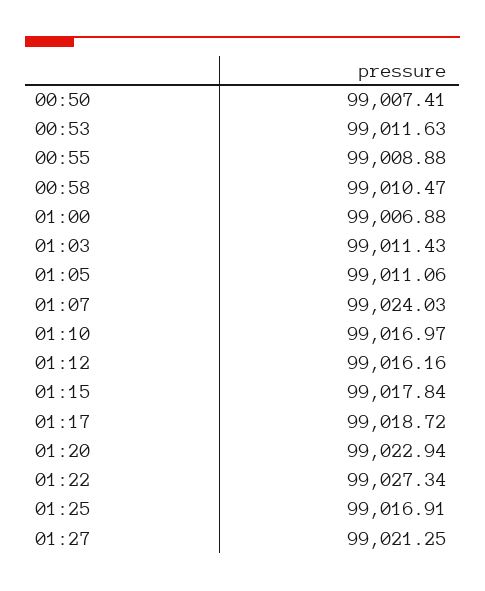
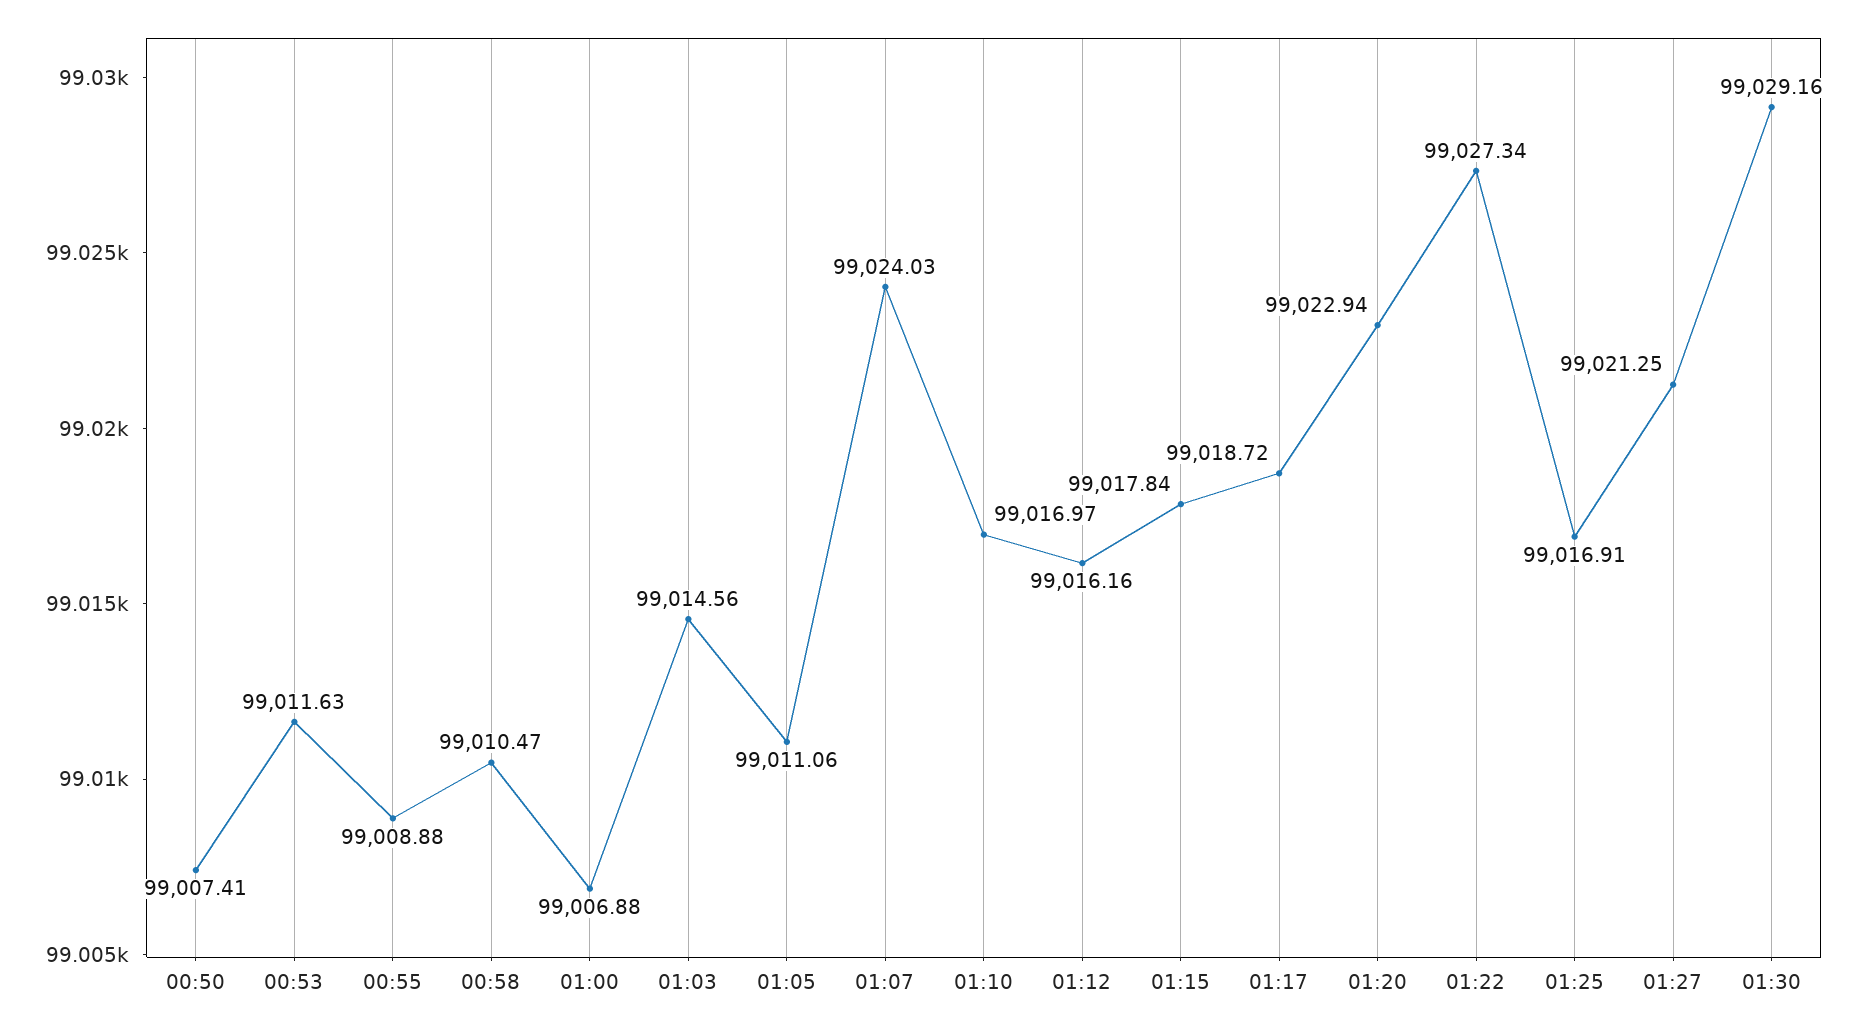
01:03: 99011.43 -> 99014.56
01:30: none -> 99029.16

